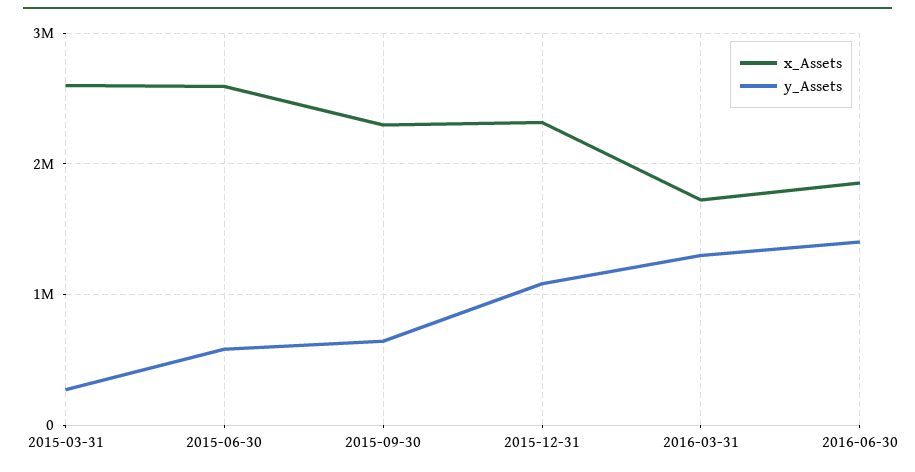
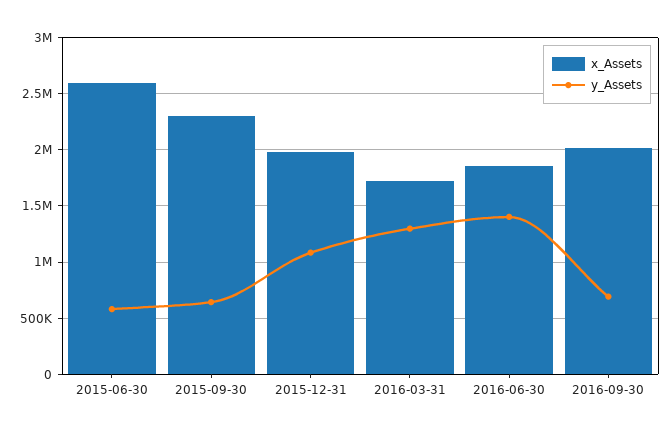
x_Assets, 2015-03-31: 2600000 -> none
y_Assets, 2015-03-31: 300000 -> none
x_Assets, 2015-12-31: 2300000 -> 2000000
x_Assets, 2016-09-30: none -> 2000000
y_Assets, 2016-09-30: none -> 700000

